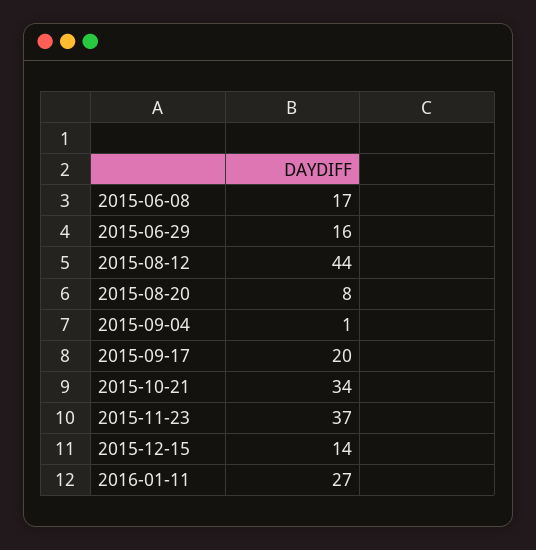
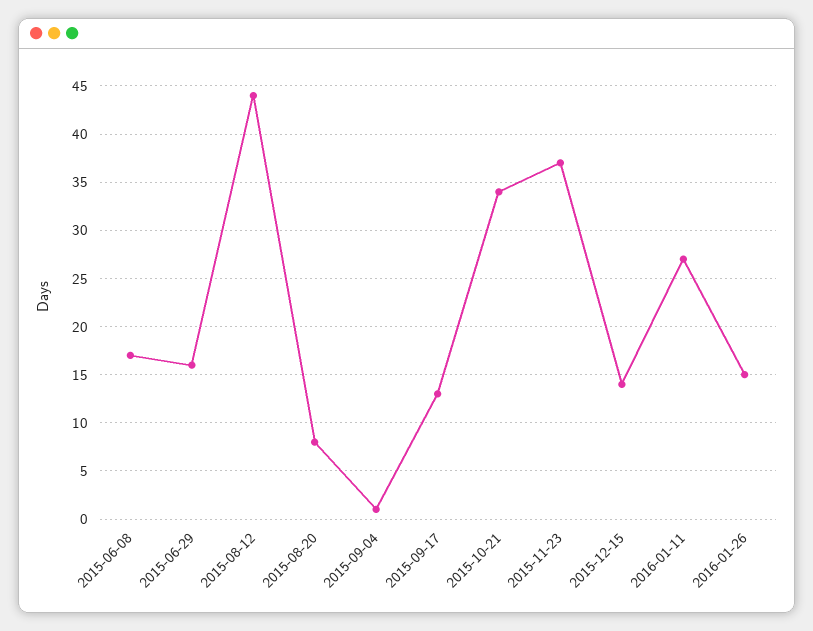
2015-09-17: 20 -> 13
2016-01-26: none -> 15

